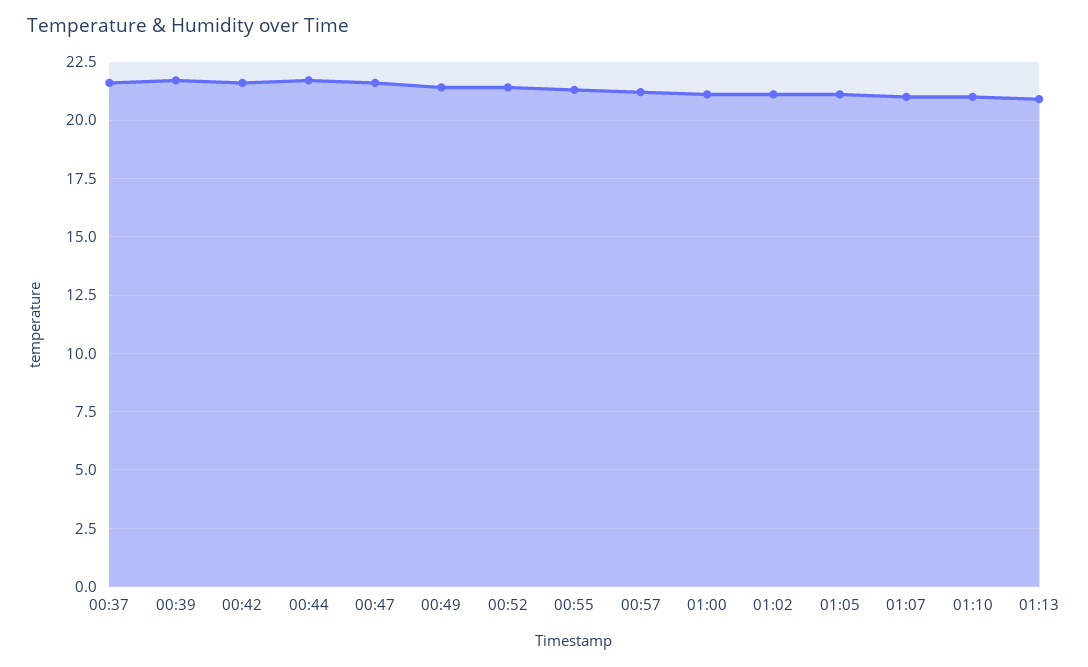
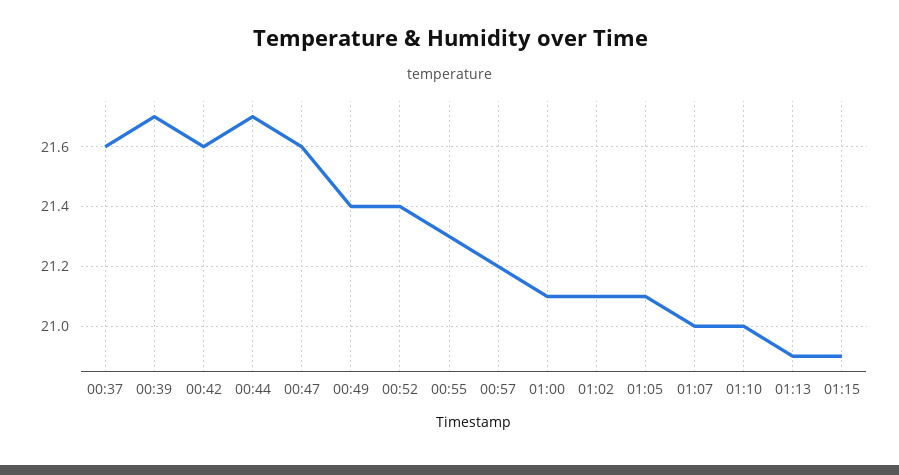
01:15: none -> 20.9

